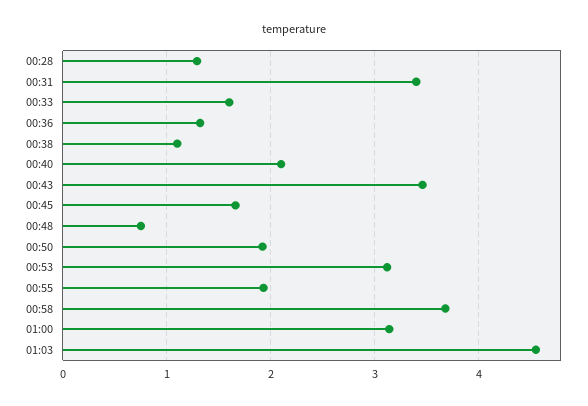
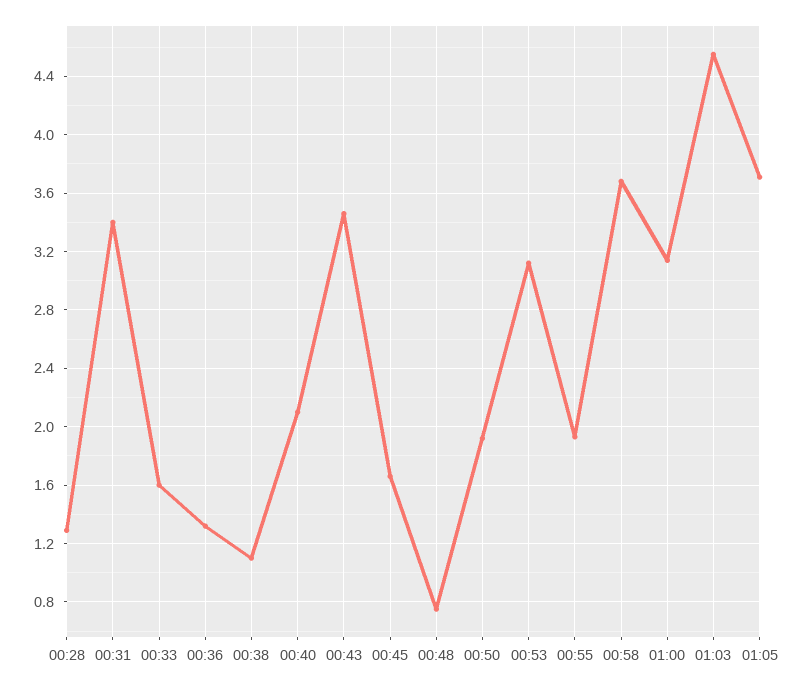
01:05: none -> 3.7

